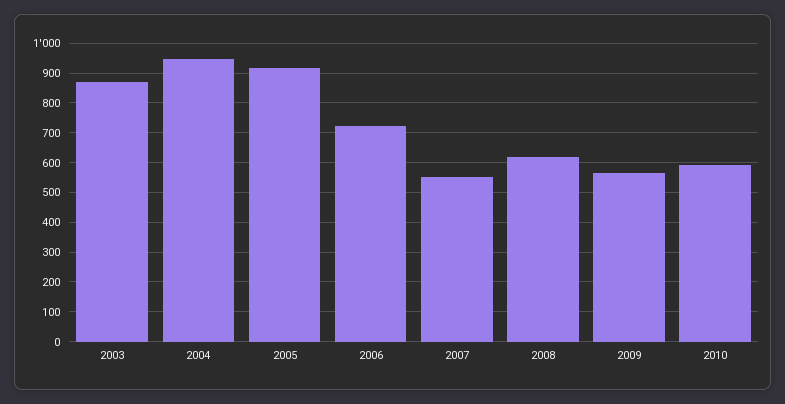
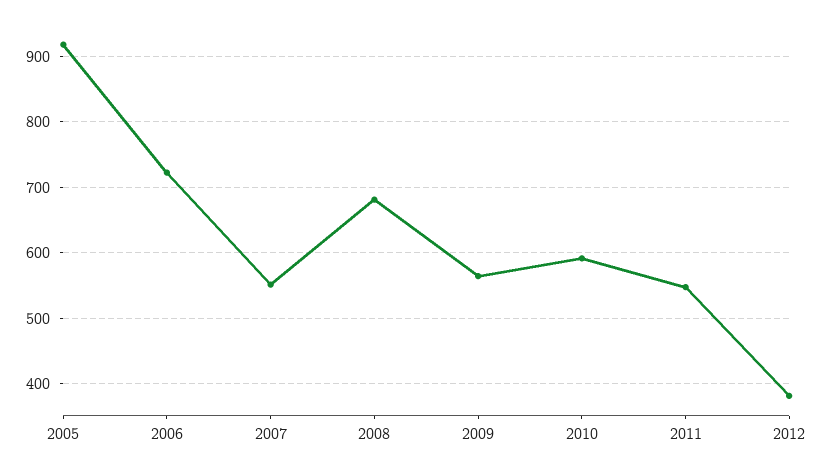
2003: 875 -> none
2004: 950 -> none
2008: 625 -> 680
2011: none -> 550
2012: none -> 380

